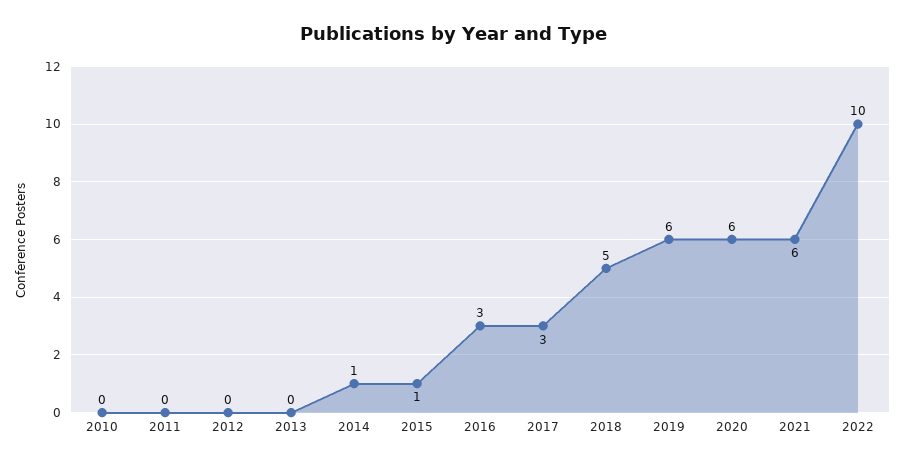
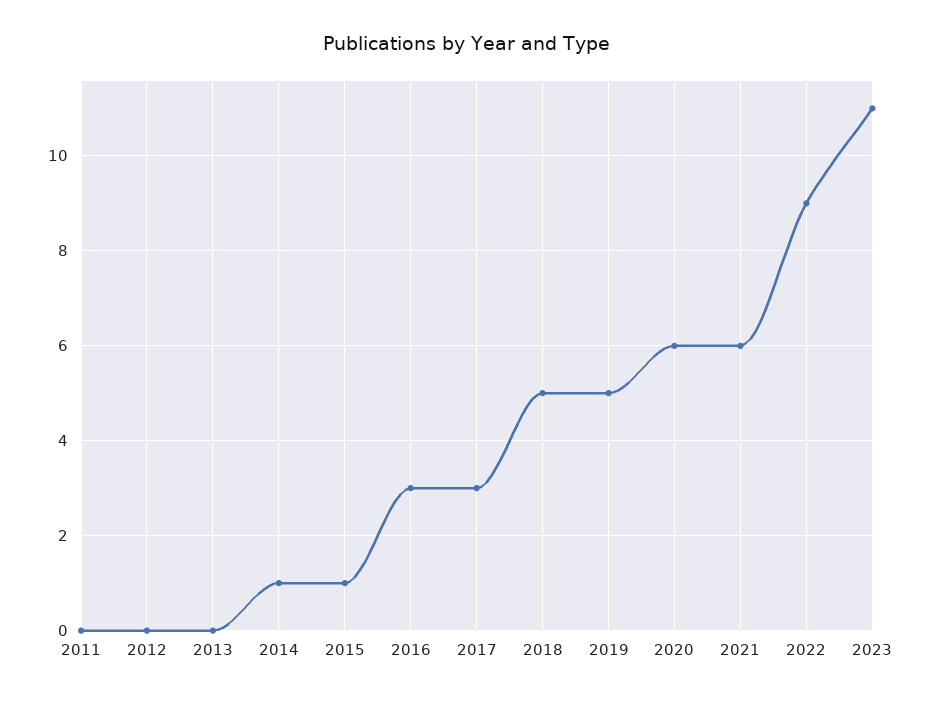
2010: 0 -> none
2019: 6 -> 5
2022: 10 -> 9
2023: none -> 11

